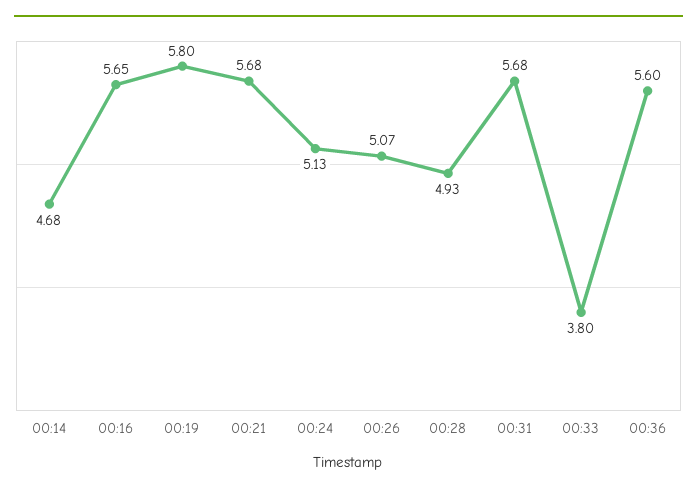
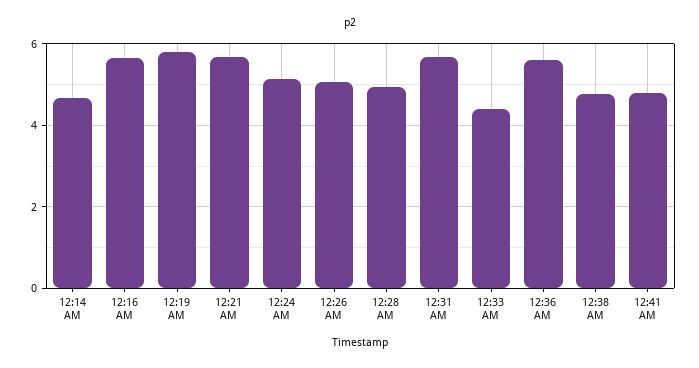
00:33: 3.8 -> 4.4
12:38 AM: none -> 4.8
12:41 AM: none -> 4.8

